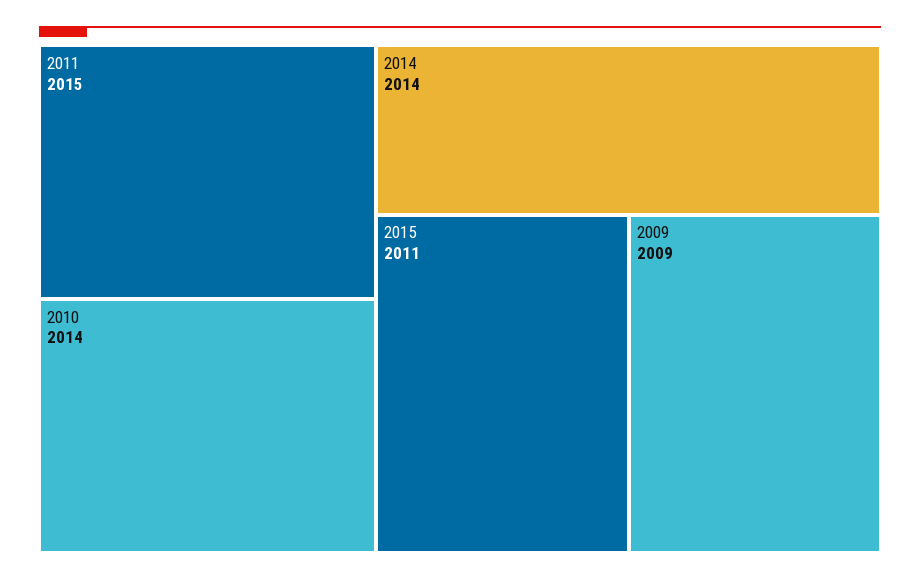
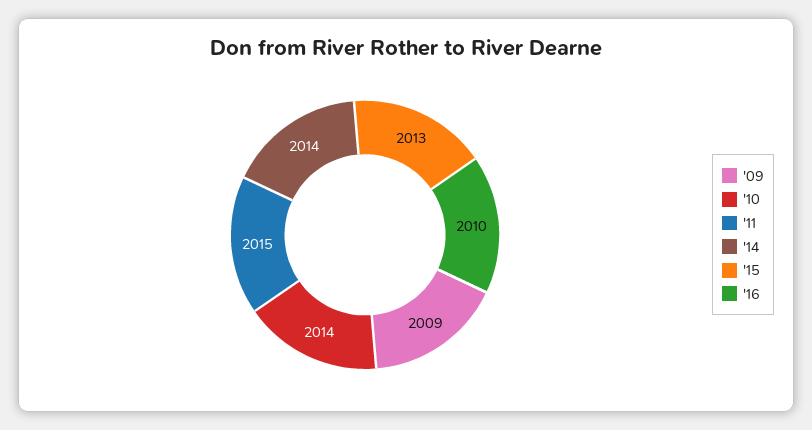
2015: 2011 -> 2013
'16: none -> 2010

